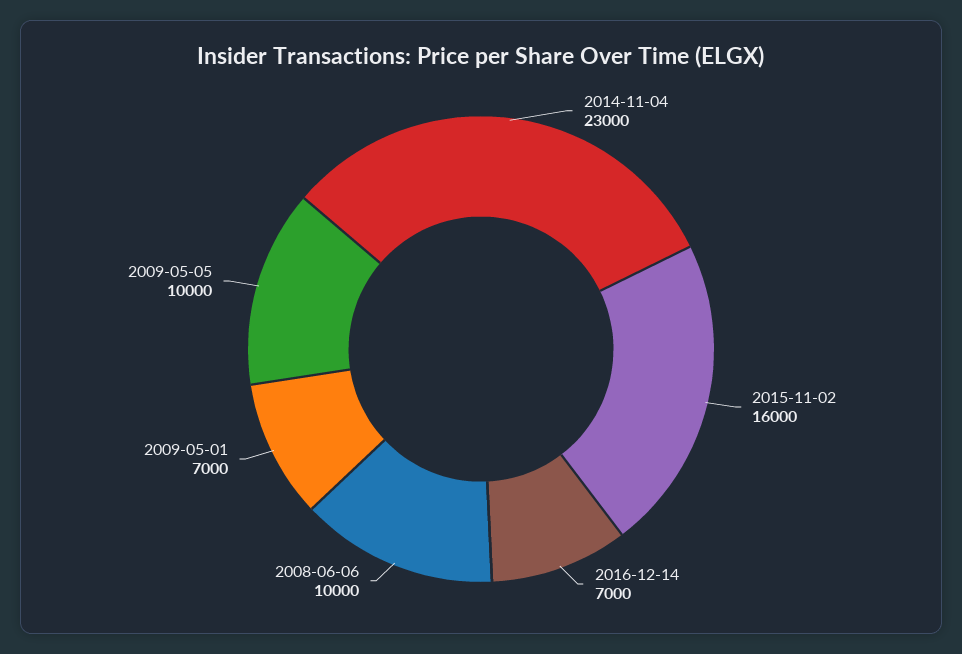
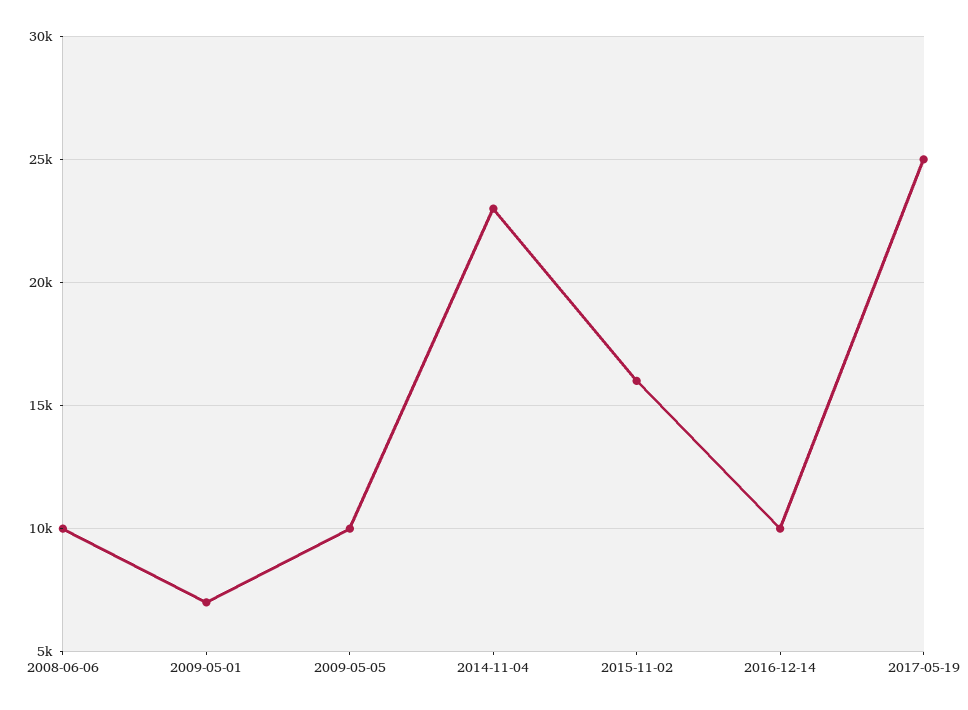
2016-12-14: 7000 -> 10000
2017-05-19: none -> 25000

